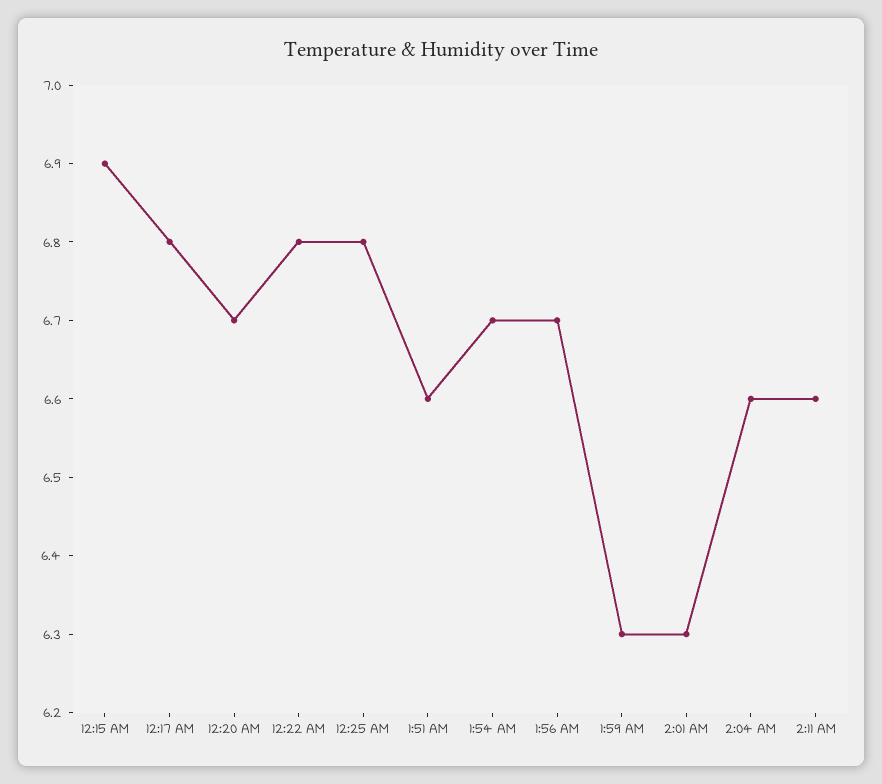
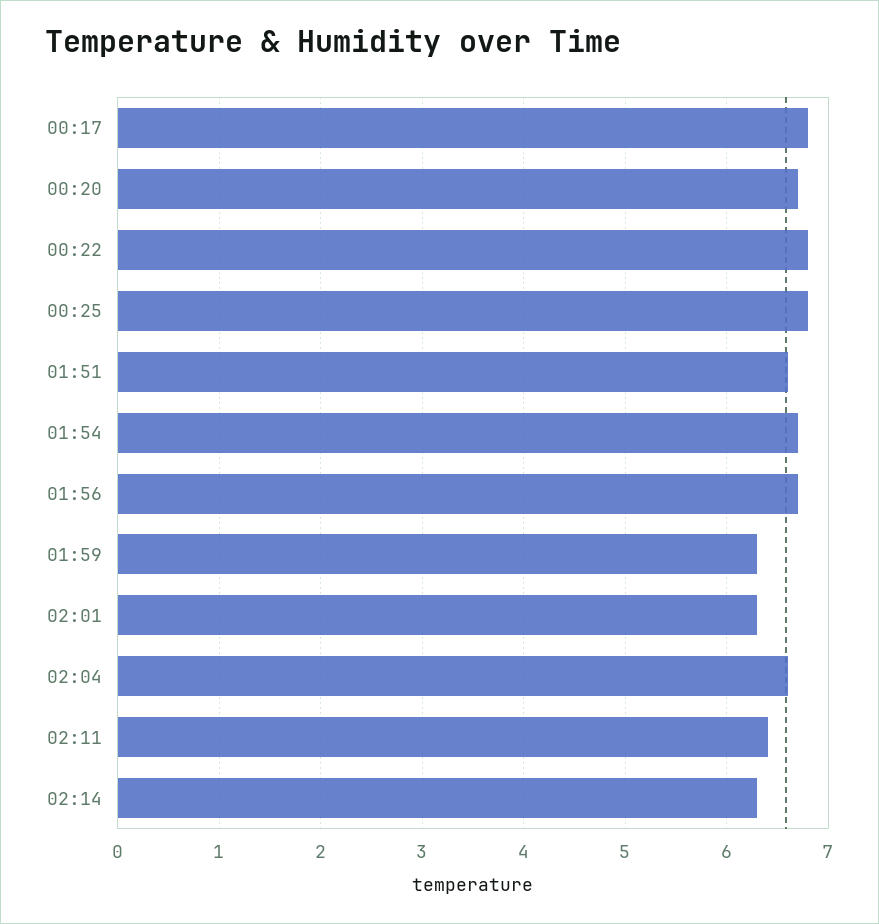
12:15 AM: 6.9 -> none
2:11 AM: 6.6 -> 6.4
02:14: none -> 6.3

